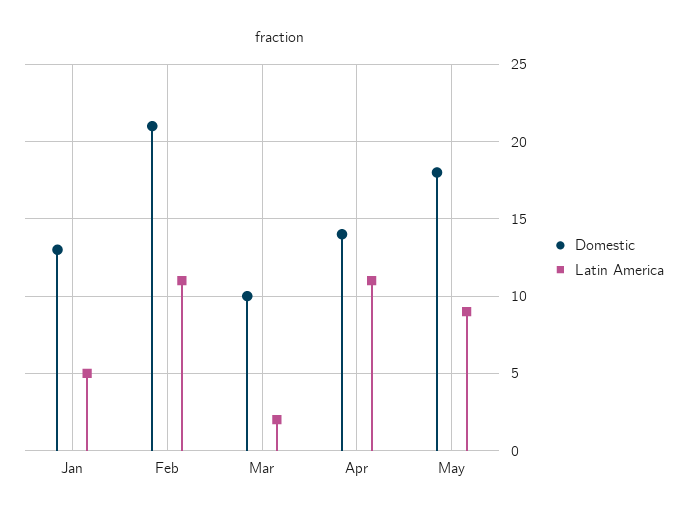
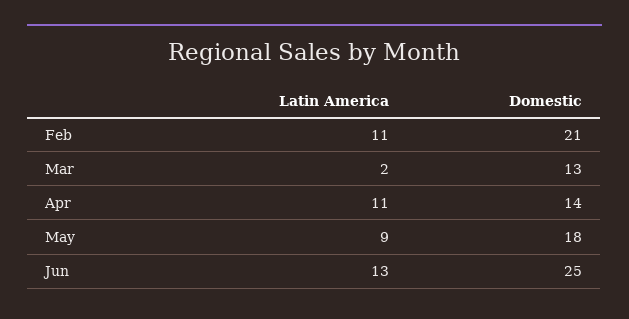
Domestic, Jan: 13 -> none
Latin America, Jan: 5 -> none
Domestic, Mar: 10 -> 13
Latin America, Jun: none -> 13
Domestic, Jun: none -> 25

